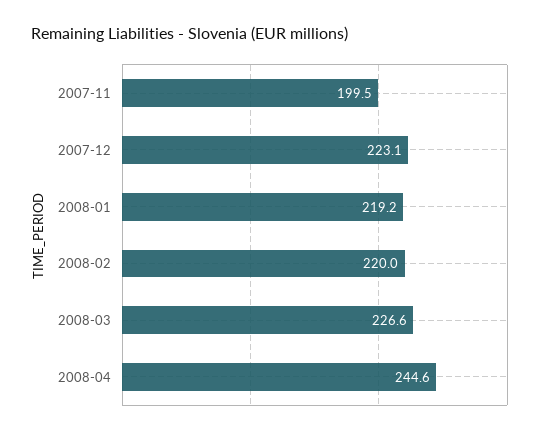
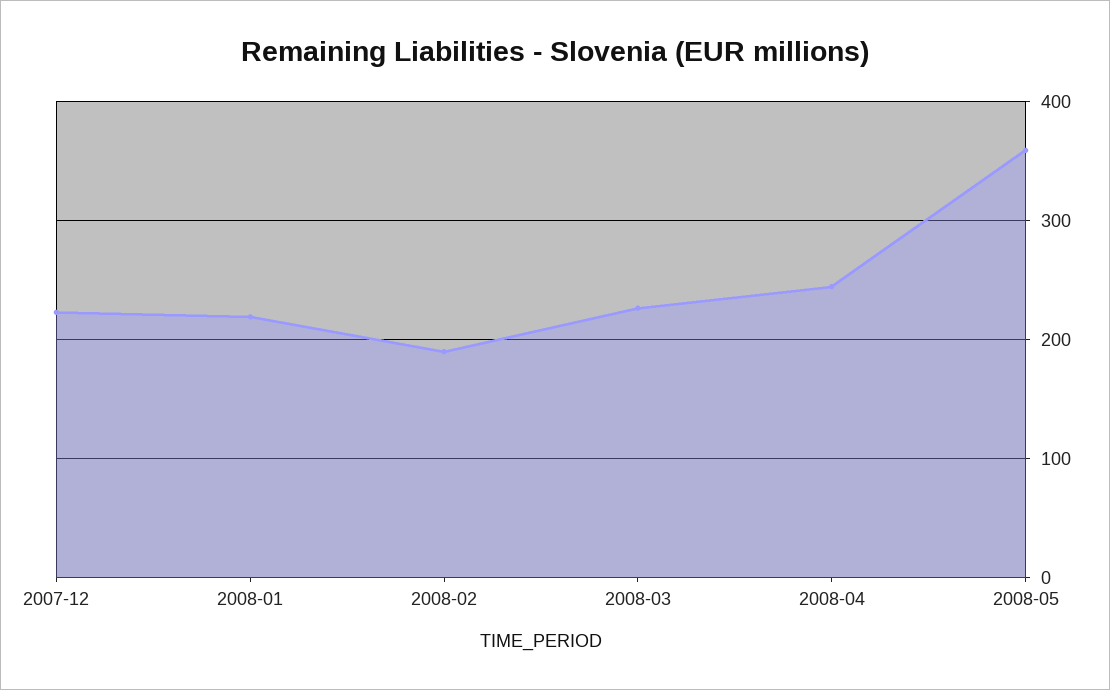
2007-11: 199.5 -> none
2008-02: 220 -> 190
2008-05: none -> 360

